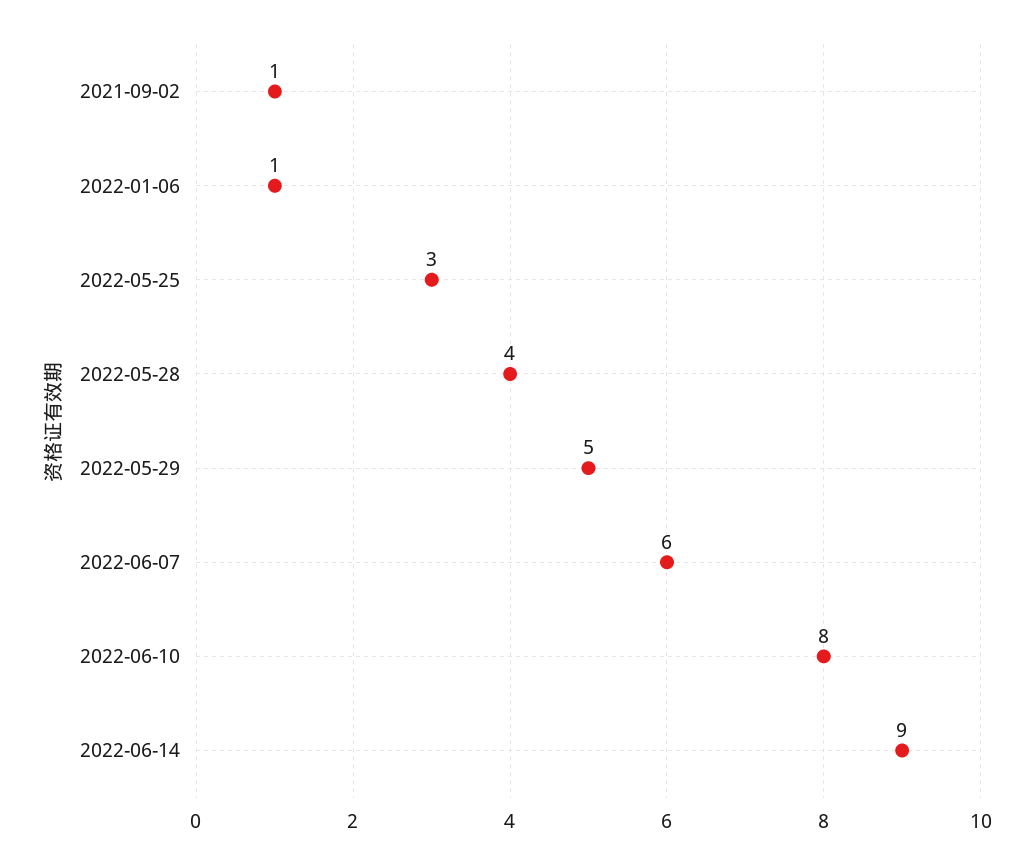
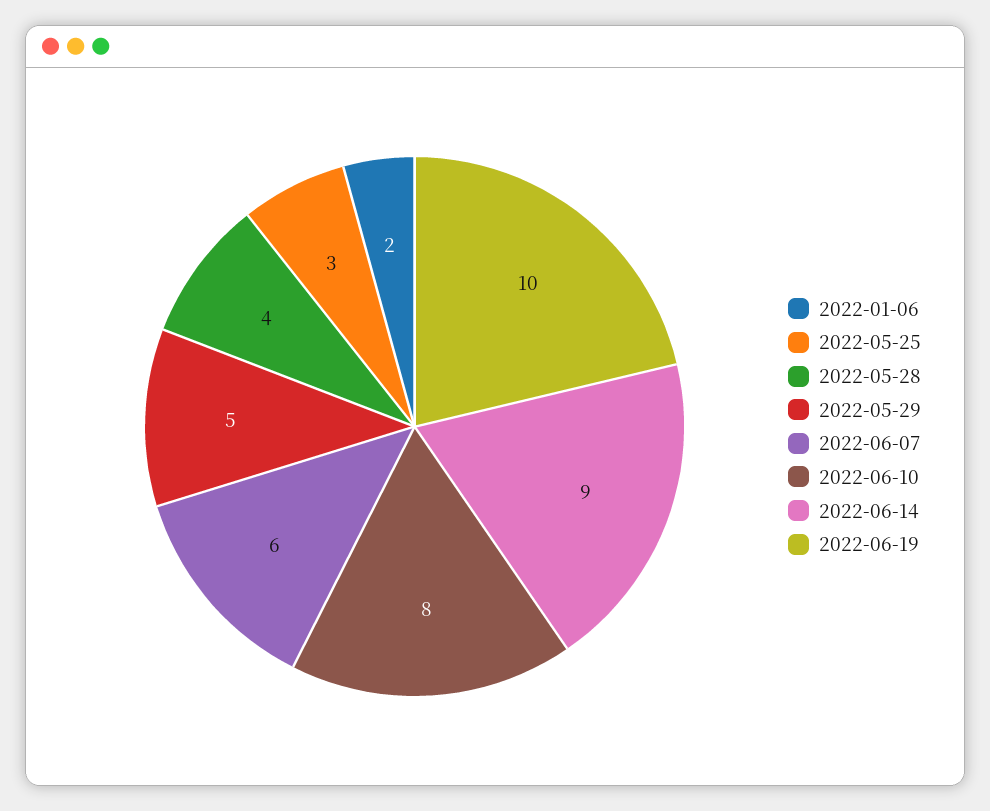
2021-09-02: 1 -> none
2022-01-06: 1 -> 2
2022-06-19: none -> 10

